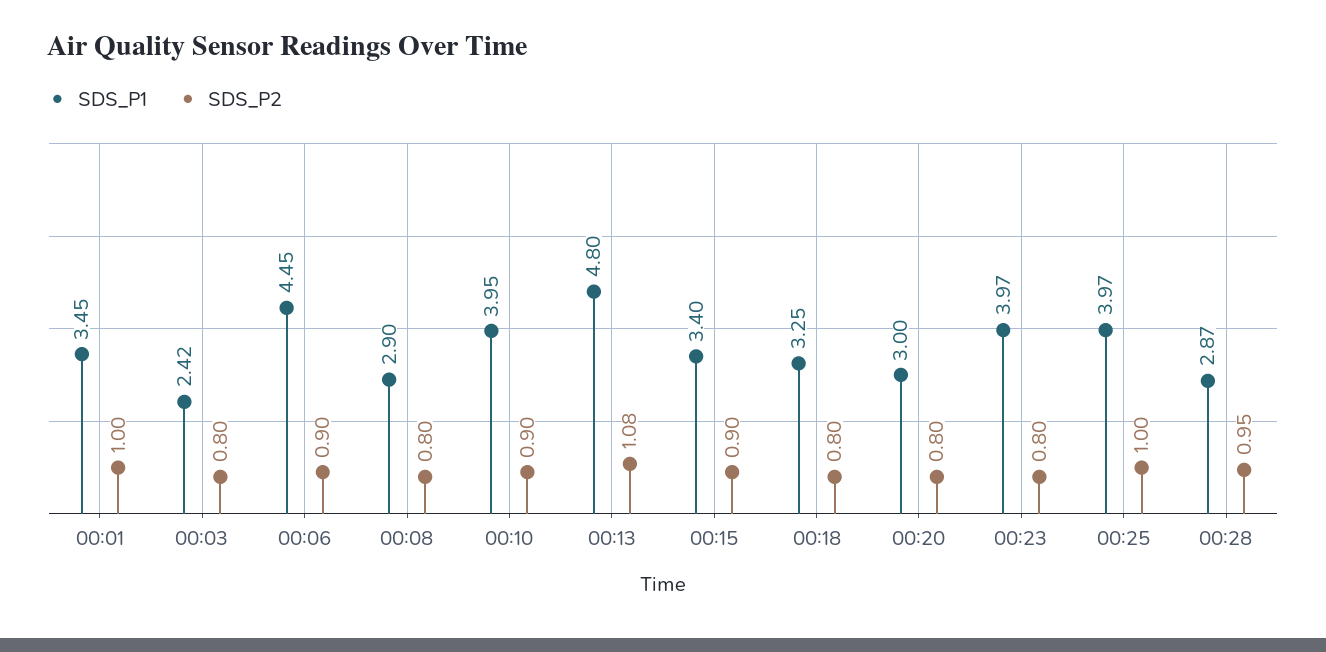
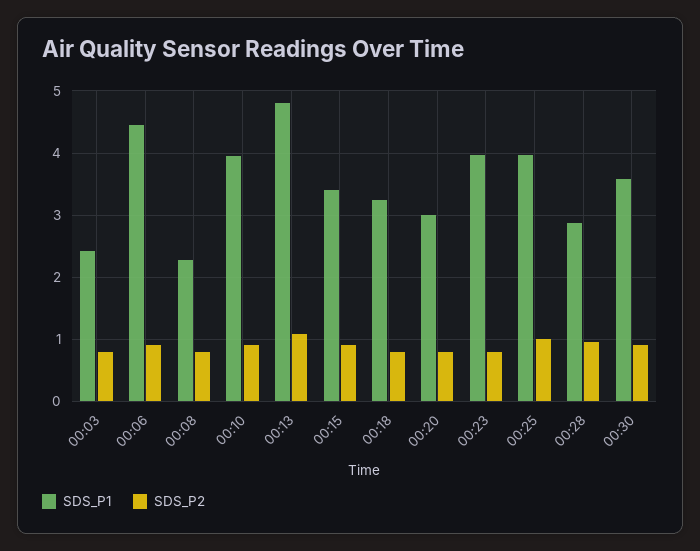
SDS_P1, 00:01: 3.45 -> none
SDS_P2, 00:01: 1 -> none
SDS_P1, 00:08: 2.9 -> 2.3
SDS_P1, 00:30: none -> 3.6
SDS_P2, 00:30: none -> 0.9

